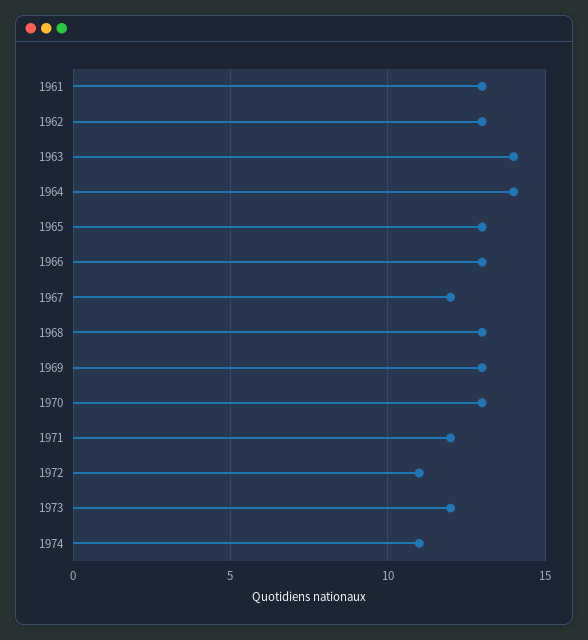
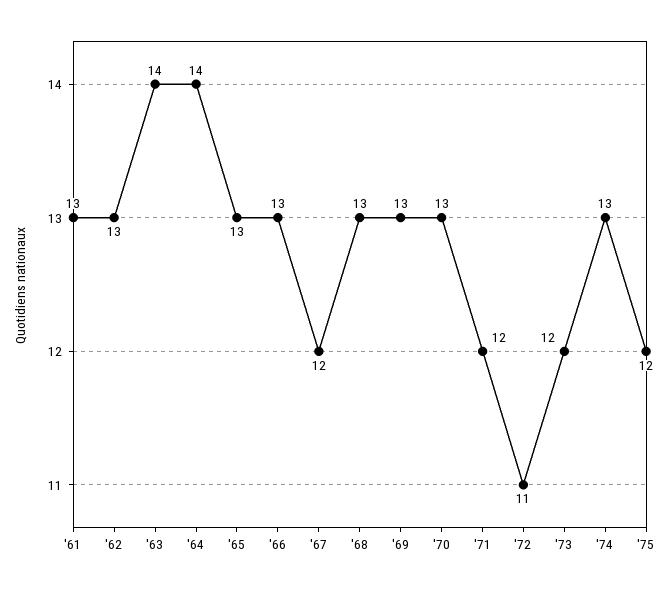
1974: 11 -> 13
'75: none -> 12

